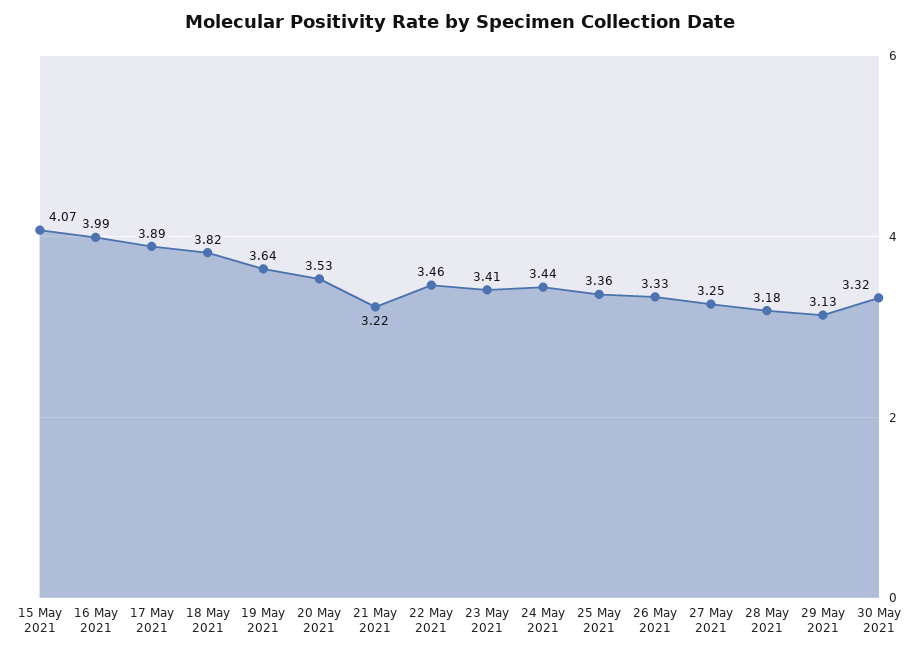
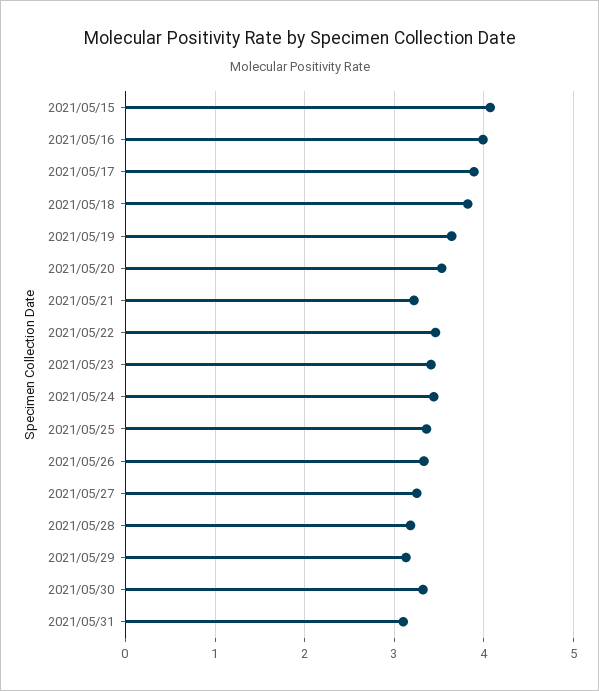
2021/05/31: none -> 3.1

